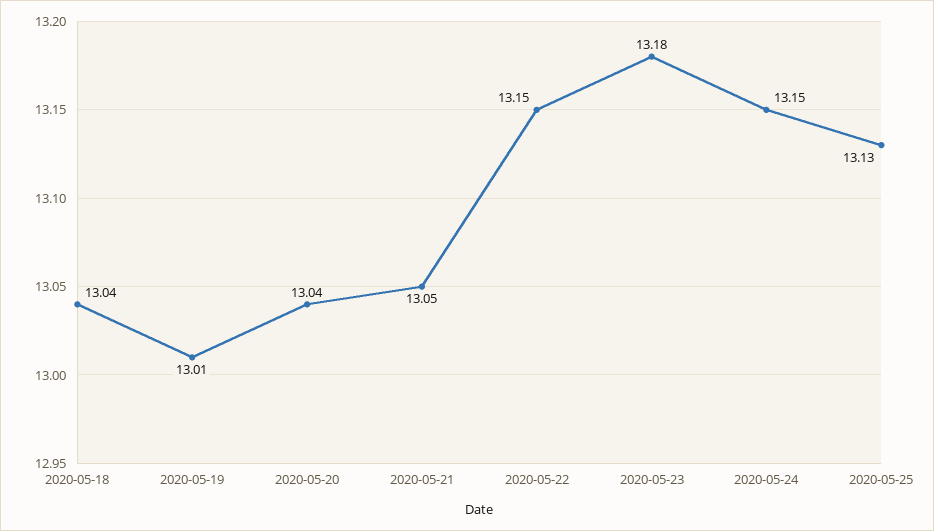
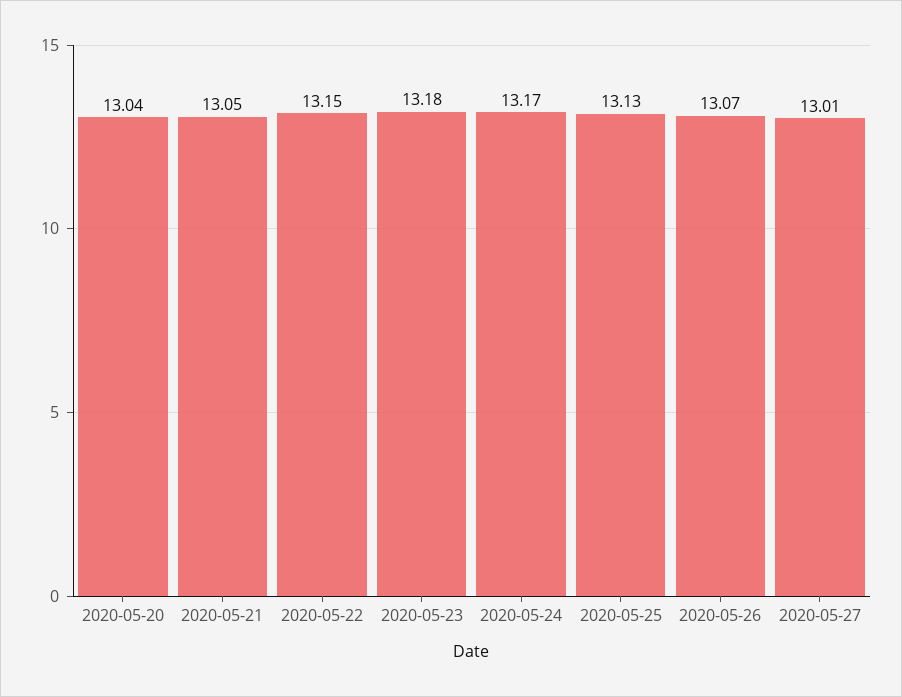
2020-05-18: 13.04 -> none
2020-05-19: 13.01 -> none
2020-05-24: 13.15 -> 13.17
2020-05-26: none -> 13.07
2020-05-27: none -> 13.01

